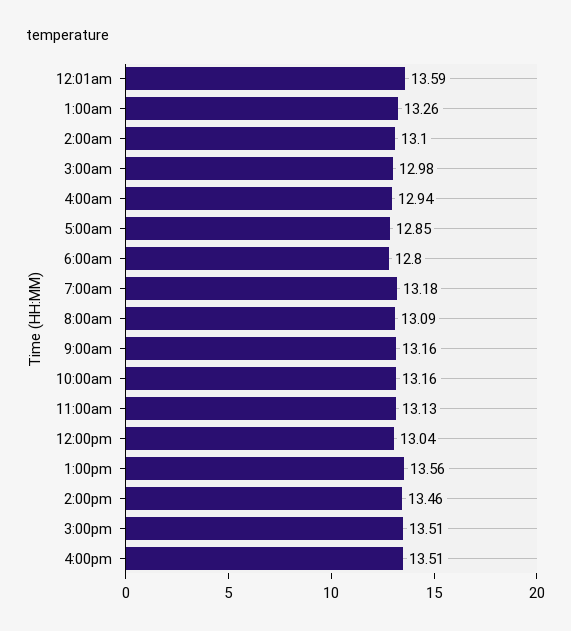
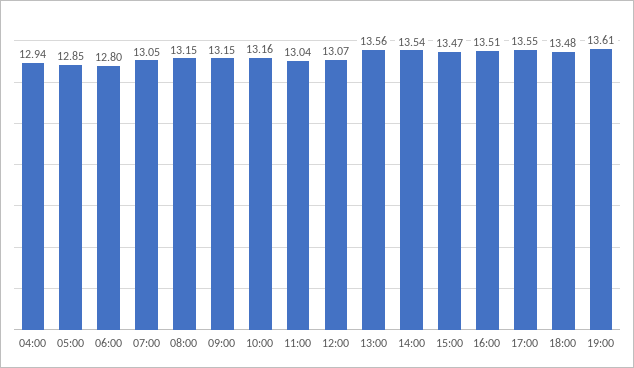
12:01am: 13.59 -> none
1:00am: 13.26 -> none
2:00am: 13.1 -> none
3:00am: 12.98 -> none
7:00am: 13.18 -> 13.05
8:00am: 13.09 -> 13.15
9:00am: 13.16 -> 13.15
11:00am: 13.13 -> 13.04
12:00pm: 13.04 -> 13.07
2:00pm: 13.46 -> 13.54
3:00pm: 13.51 -> 13.47
17:00: none -> 13.55
18:00: none -> 13.48
19:00: none -> 13.61

